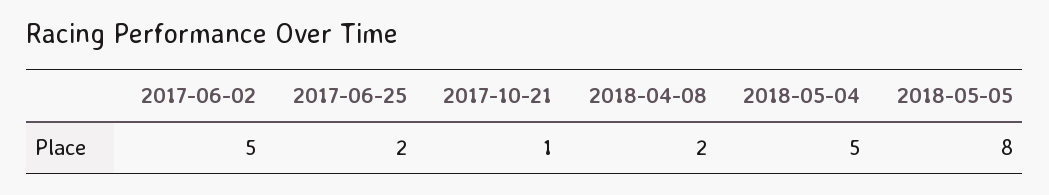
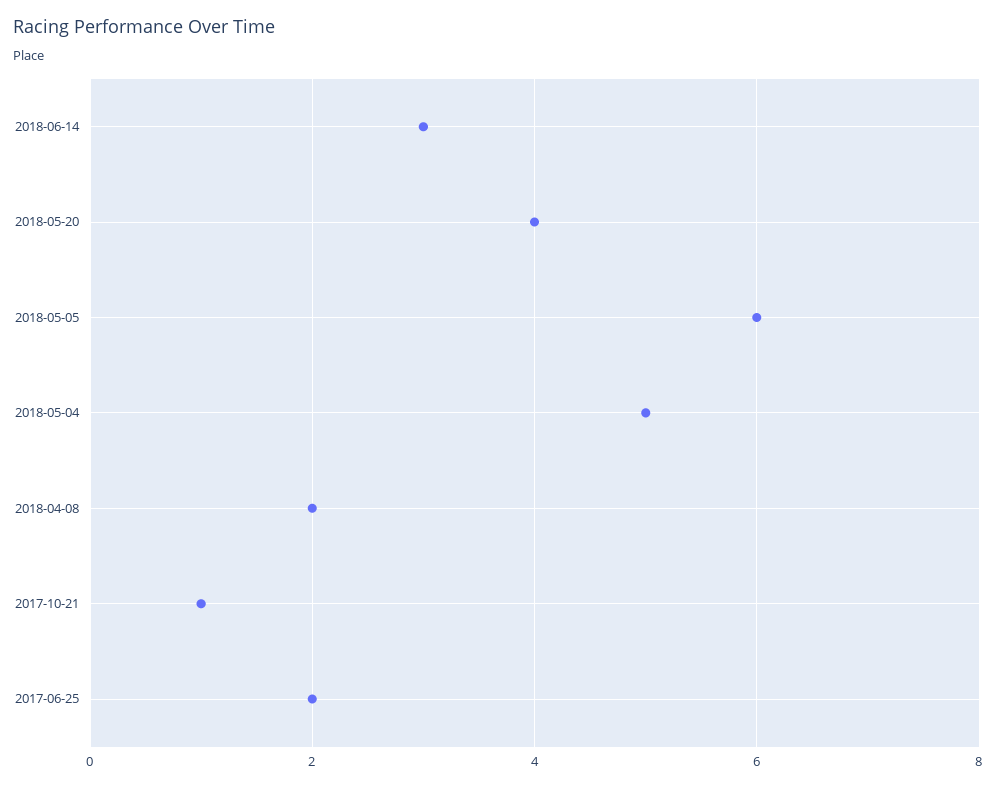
2017-06-02: 5 -> none
2018-05-05: 8 -> 6
2018-06-14: none -> 3
2018-05-20: none -> 4

